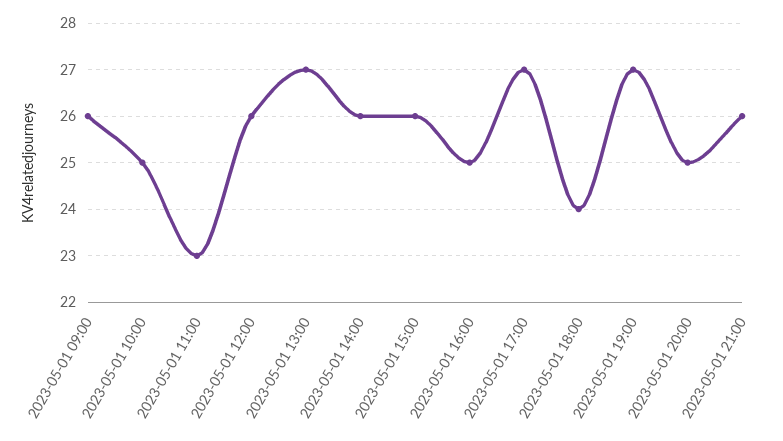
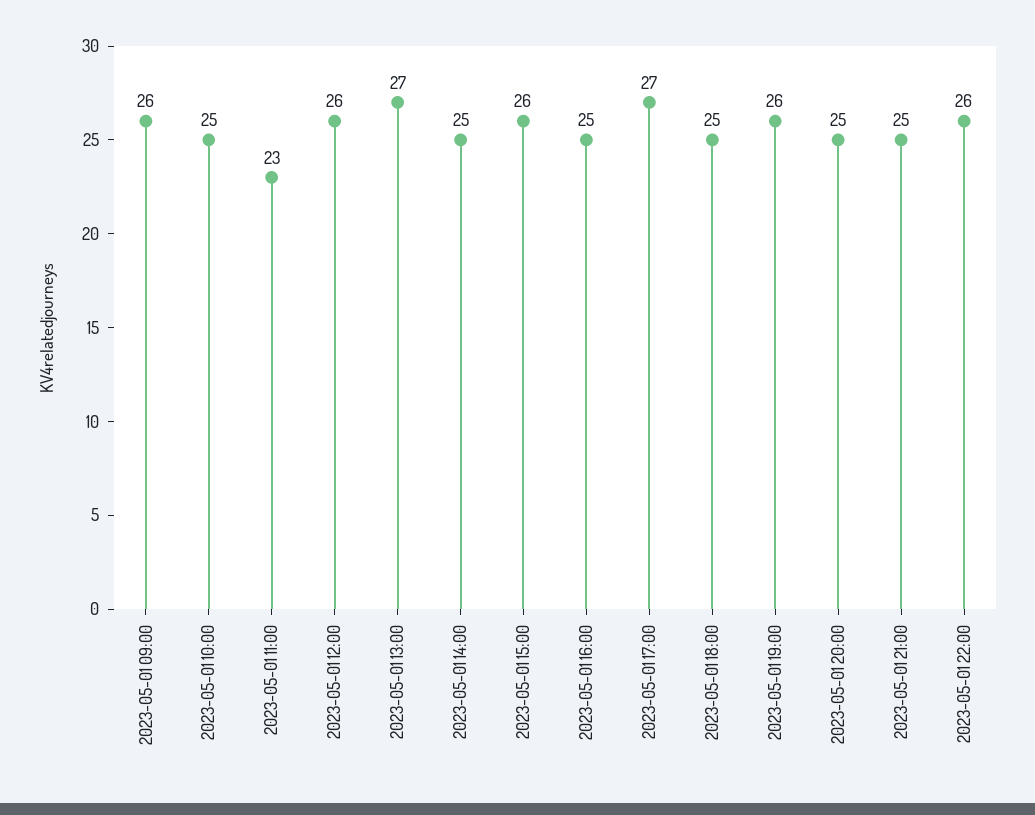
2023-05-01 14:00: 26 -> 25
2023-05-01 18:00: 24 -> 25
2023-05-01 19:00: 27 -> 26
2023-05-01 21:00: 26 -> 25
2023-05-01 22:00: none -> 26

